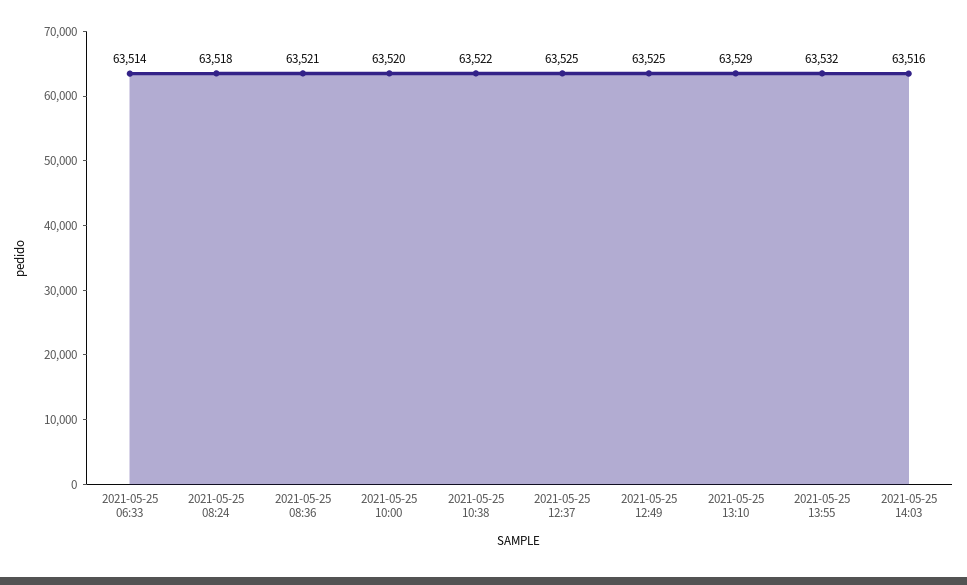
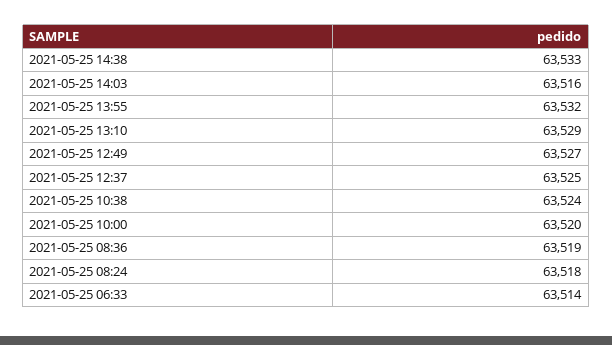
2021-05-25 08:36: 63521 -> 63519
2021-05-25 10:38: 63522 -> 63524
2021-05-25 12:49: 63525 -> 63527
2021-05-25 14:38: none -> 63533

